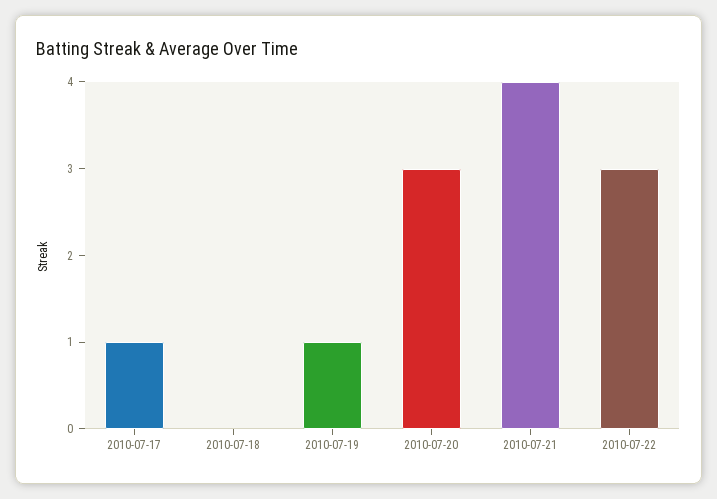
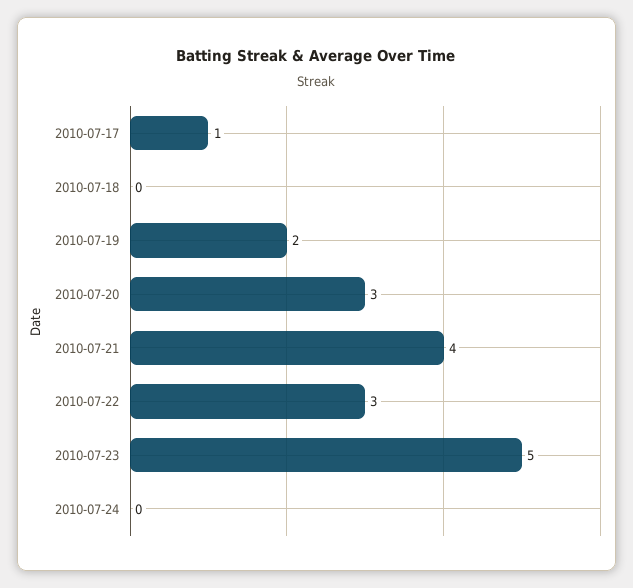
2010-07-19: 1 -> 2
2010-07-23: none -> 5
2010-07-24: none -> 0

